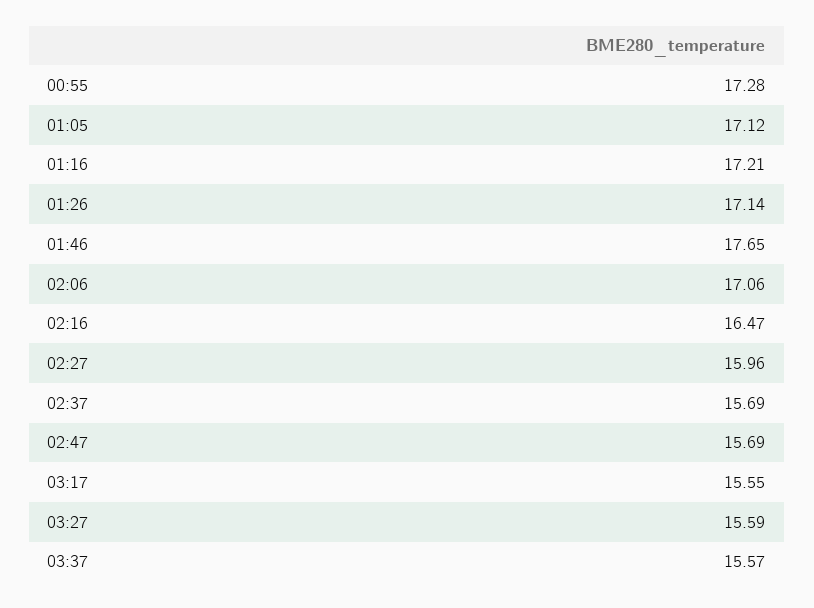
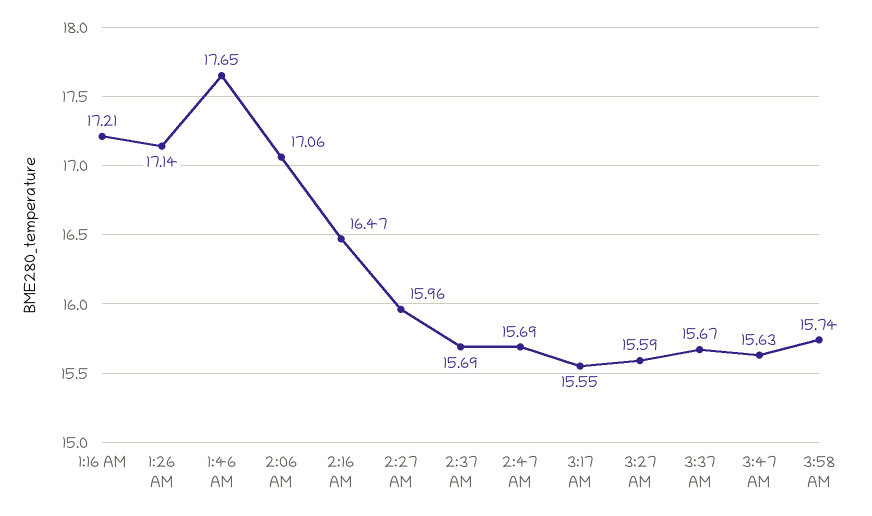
00:55: 17.28 -> none
01:05: 17.12 -> none
03:37: 15.57 -> 15.67
3:47 AM: none -> 15.63
3:58 AM: none -> 15.74

